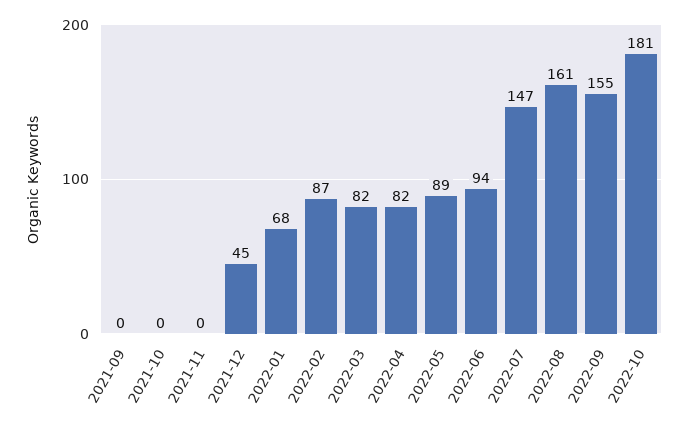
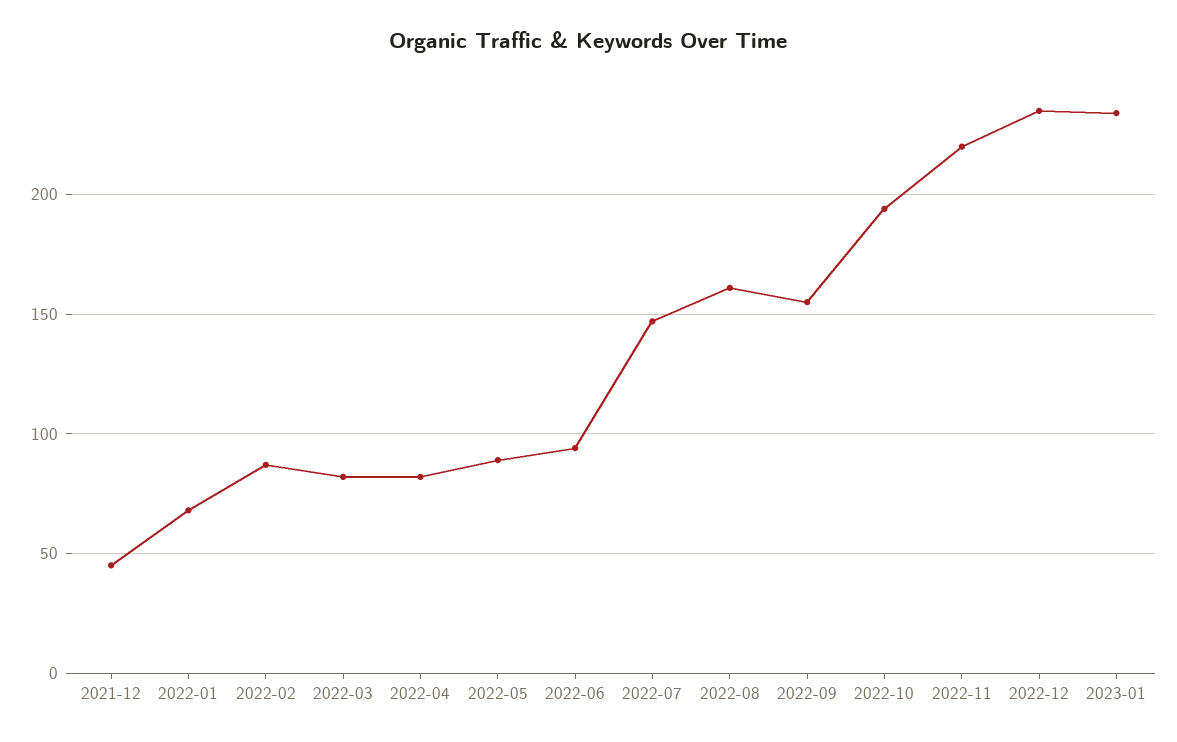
2021-09: 0 -> none
2021-10: 0 -> none
2021-11: 0 -> none
2022-10: 181 -> 195
2022-11: none -> 220
2022-12: none -> 235
2023-01: none -> 235

